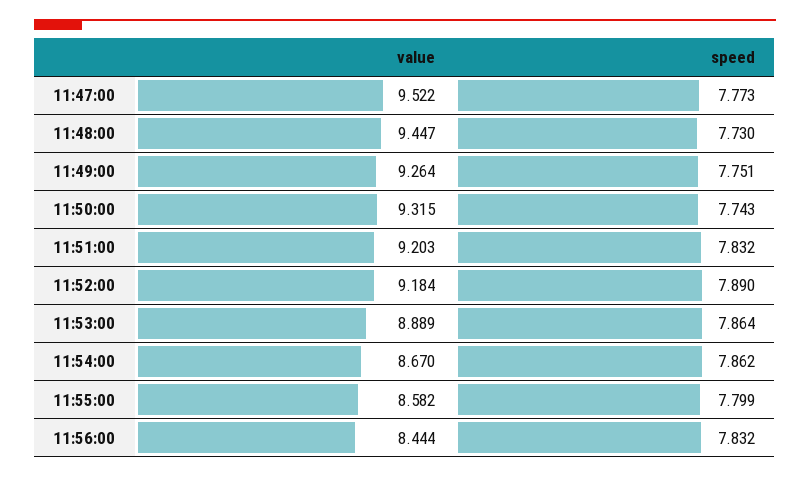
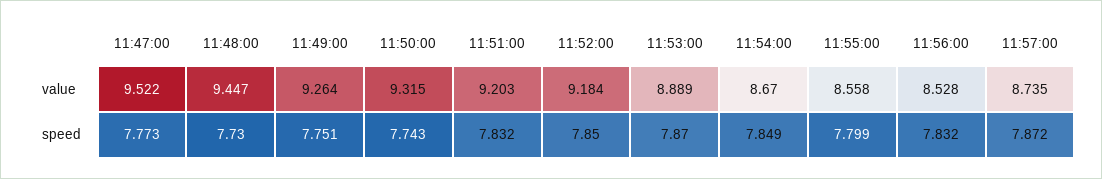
speed, 11:52:00: 7.89 -> 7.85
speed, 11:53:00: 7.864 -> 7.87
speed, 11:54:00: 7.862 -> 7.849
value, 11:55:00: 8.582 -> 8.558
value, 11:56:00: 8.444 -> 8.528
value, 11:57:00: none -> 8.735
speed, 11:57:00: none -> 7.872

